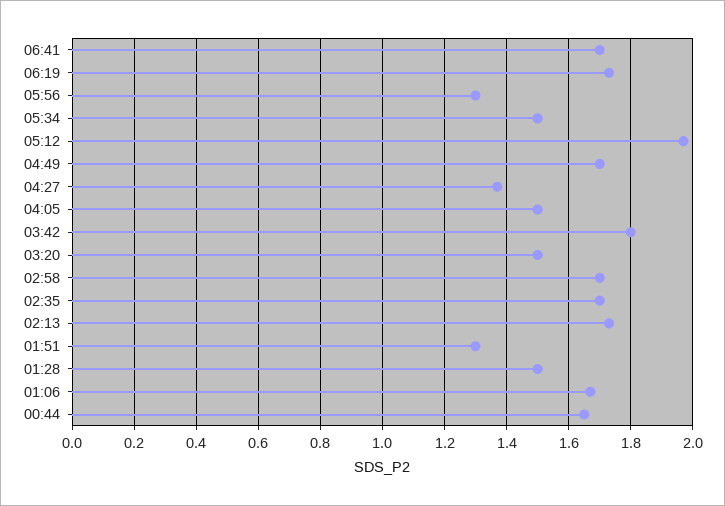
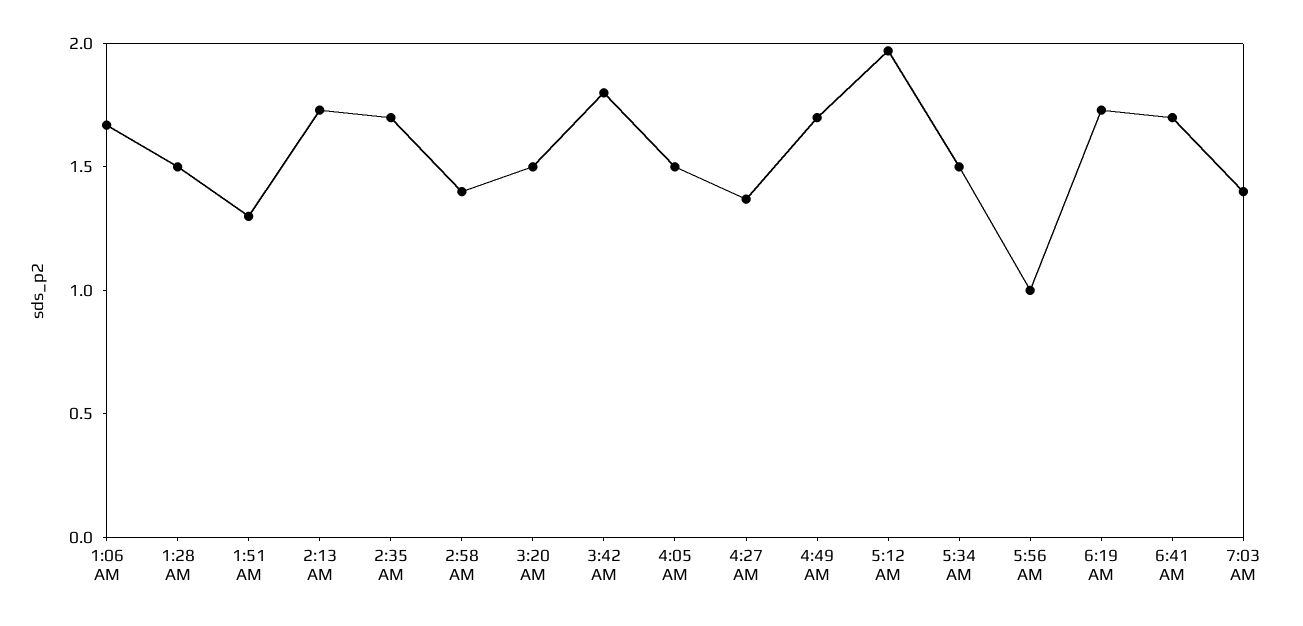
05:56: 1.3 -> 1
02:58: 1.7 -> 1.4
00:44: 1.65 -> none
7:03 AM: none -> 1.4

